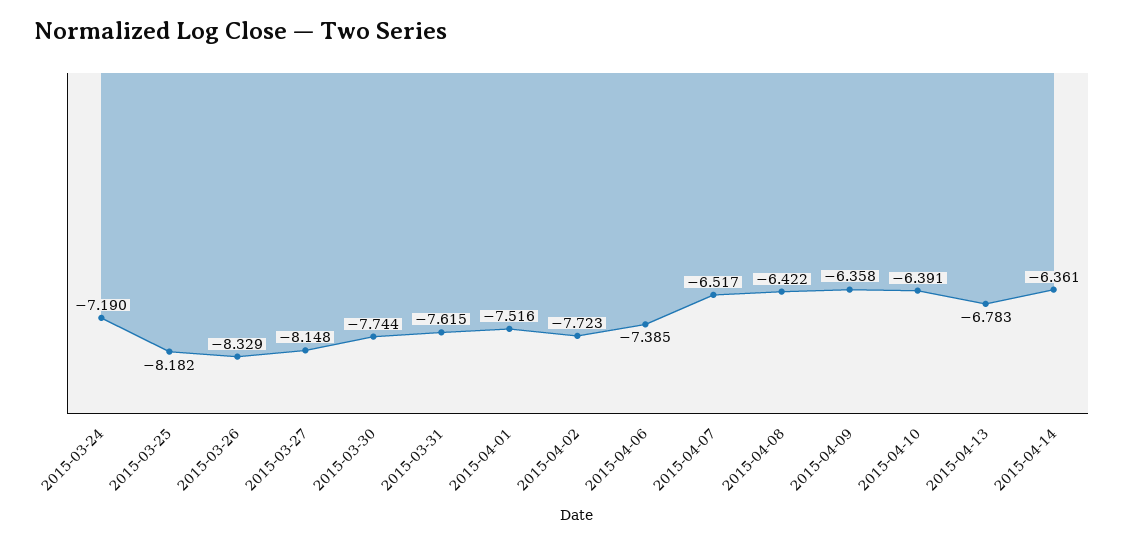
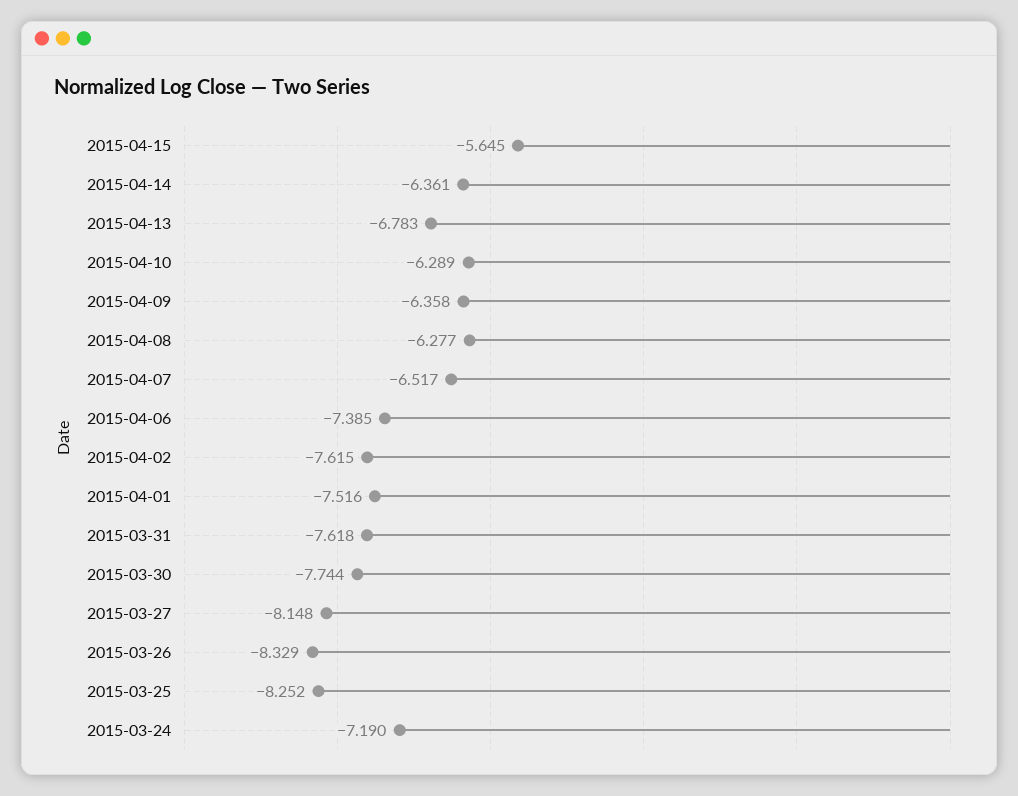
2015-03-25: -8.182 -> -8.252
2015-03-31: -7.615 -> -7.618
2015-04-02: -7.723 -> -7.615
2015-04-08: -6.422 -> -6.277
2015-04-10: -6.391 -> -6.289
2015-04-15: none -> -5.645

